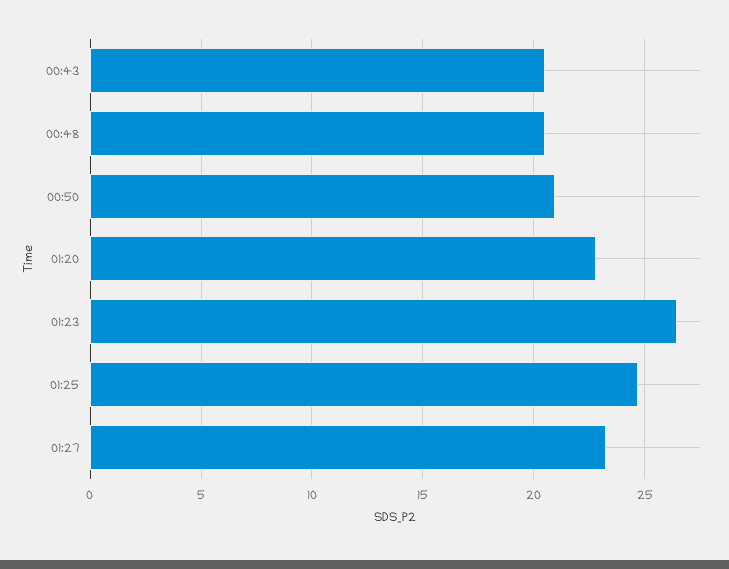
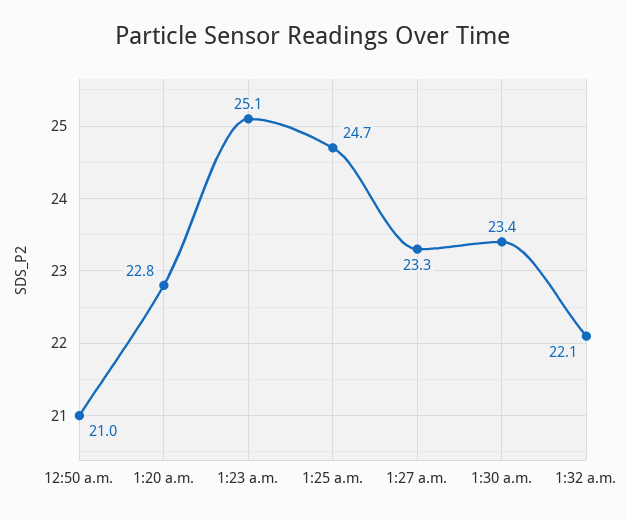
00:43: 20.5 -> none
00:48: 20.5 -> none
01:23: 26.5 -> 25.1
1:30 a.m.: none -> 23.4
1:32 a.m.: none -> 22.1

